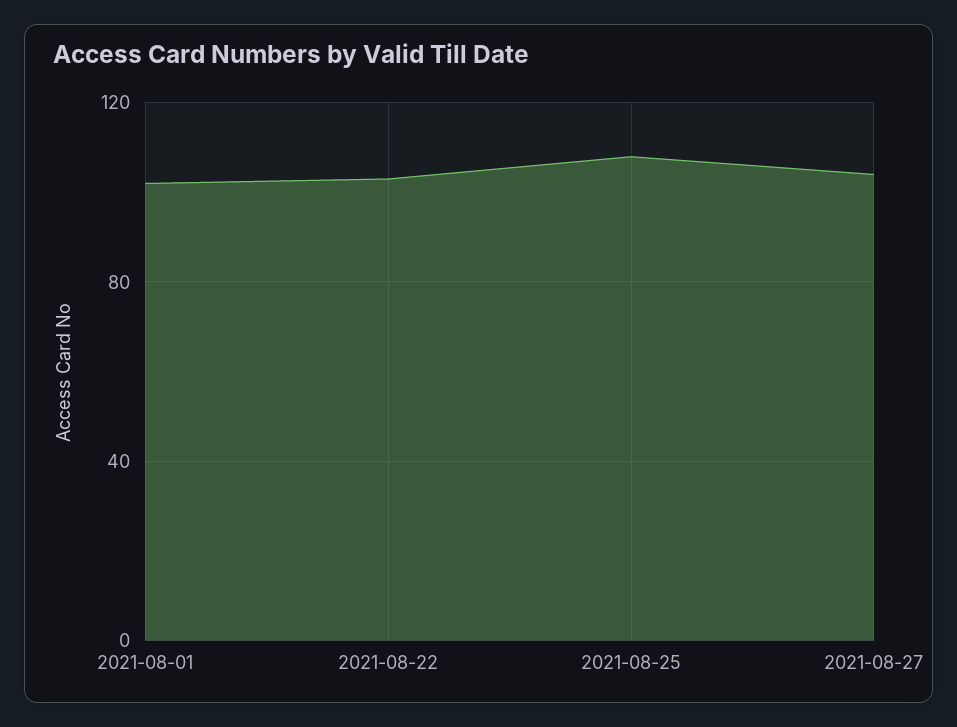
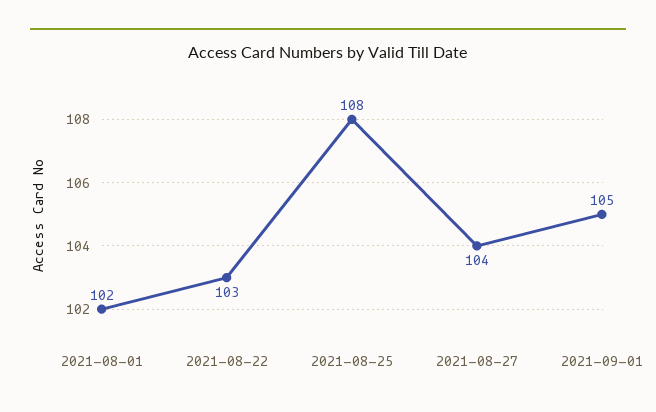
2021-09-01: none -> 105

